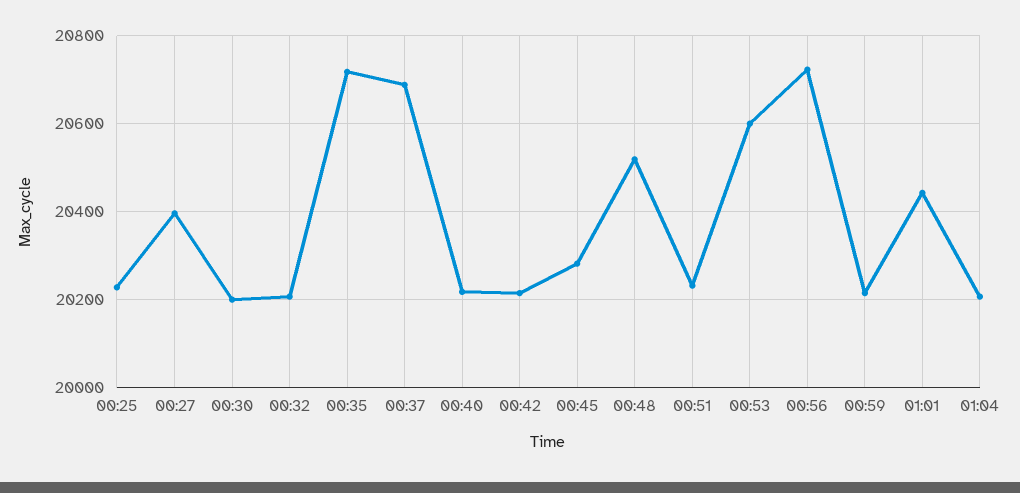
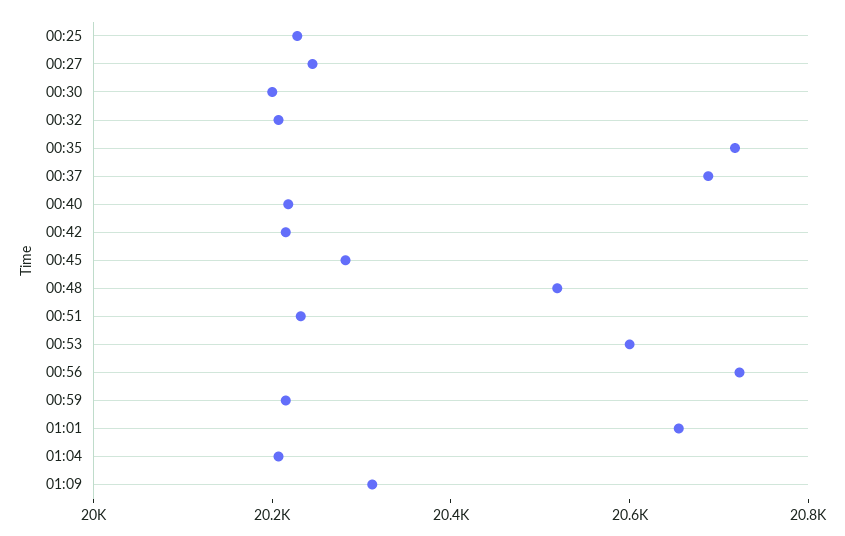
00:27: 20400 -> 20250
01:01: 20440 -> 20650
01:09: none -> 20300

